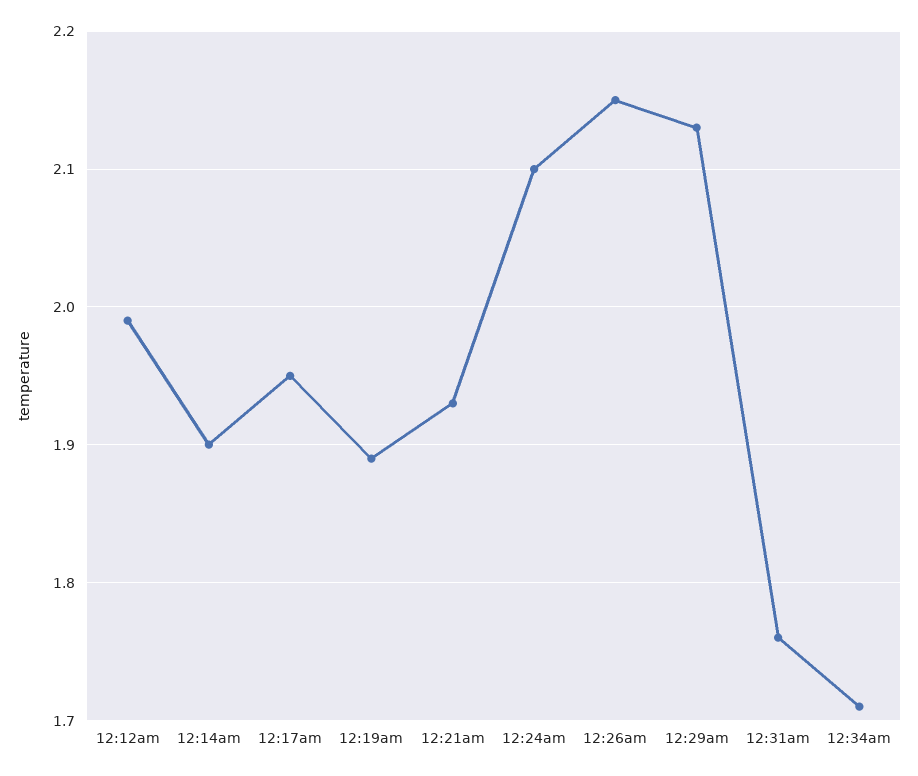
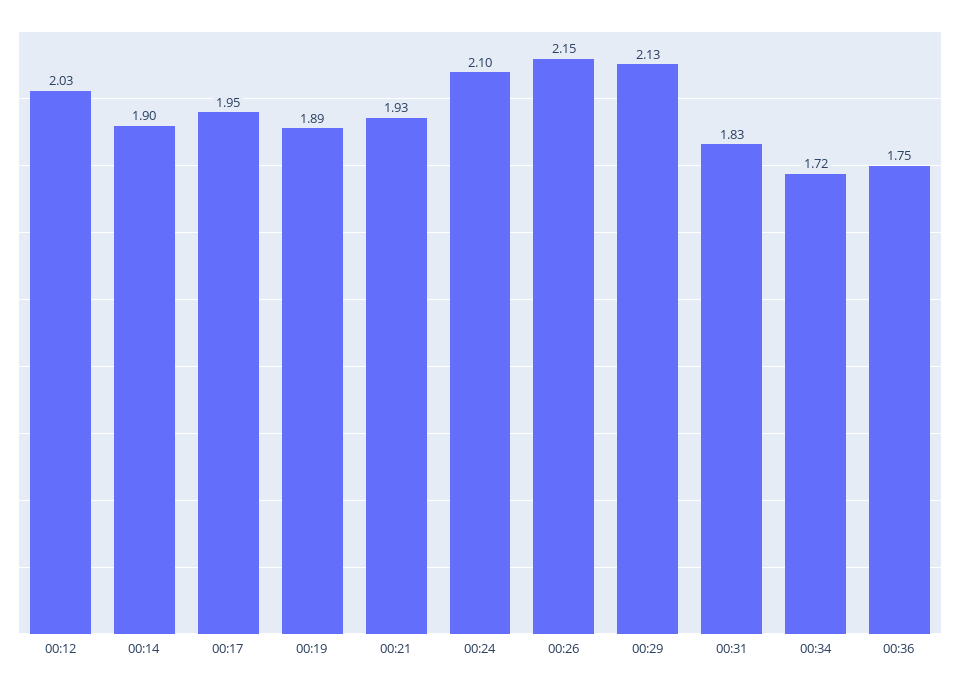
12:12am: 1.99 -> 2.03
12:31am: 1.76 -> 1.83
12:34am: 1.71 -> 1.72
00:36: none -> 1.75

